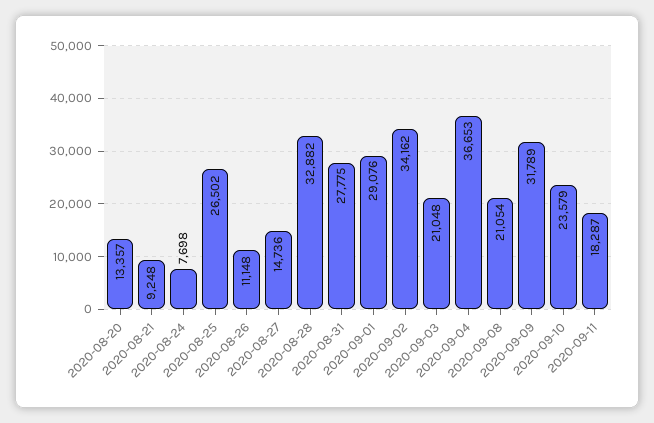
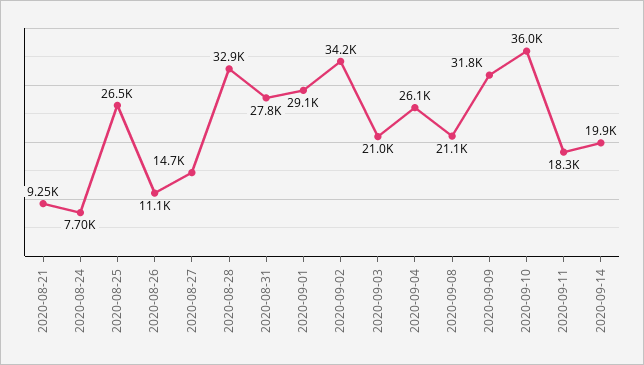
2020-08-20: 13357 -> none
2020-09-04: 36653 -> 26100
2020-09-10: 23579 -> 36000
2020-09-14: none -> 19900

